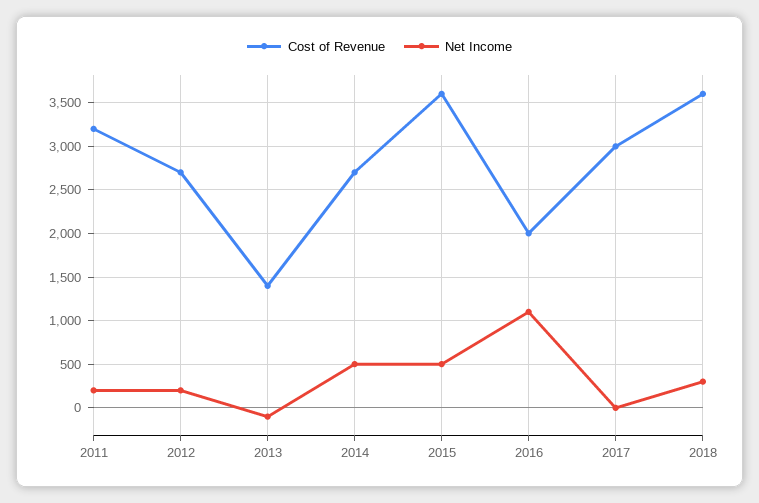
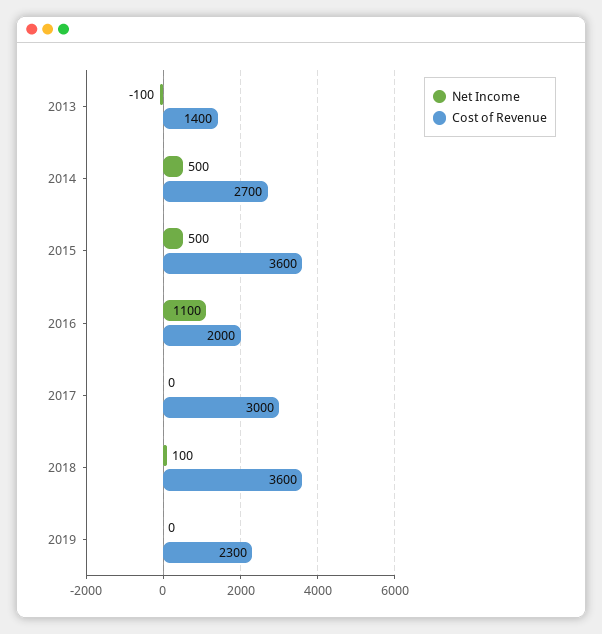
Cost of Revenue, 2011: 3200 -> none
Net Income, 2011: 200 -> none
Cost of Revenue, 2012: 2700 -> none
Net Income, 2012: 200 -> none
Net Income, 2018: 300 -> 100
Net Income, 2019: none -> 0
Cost of Revenue, 2019: none -> 2300

